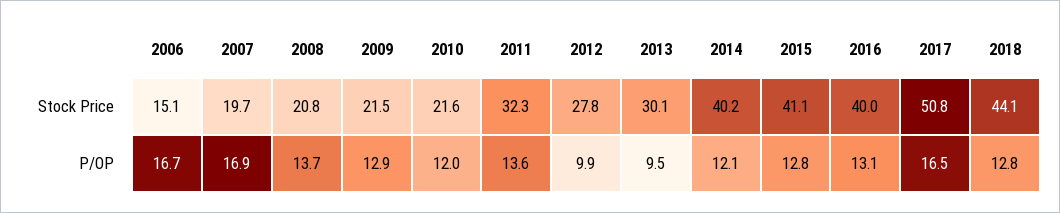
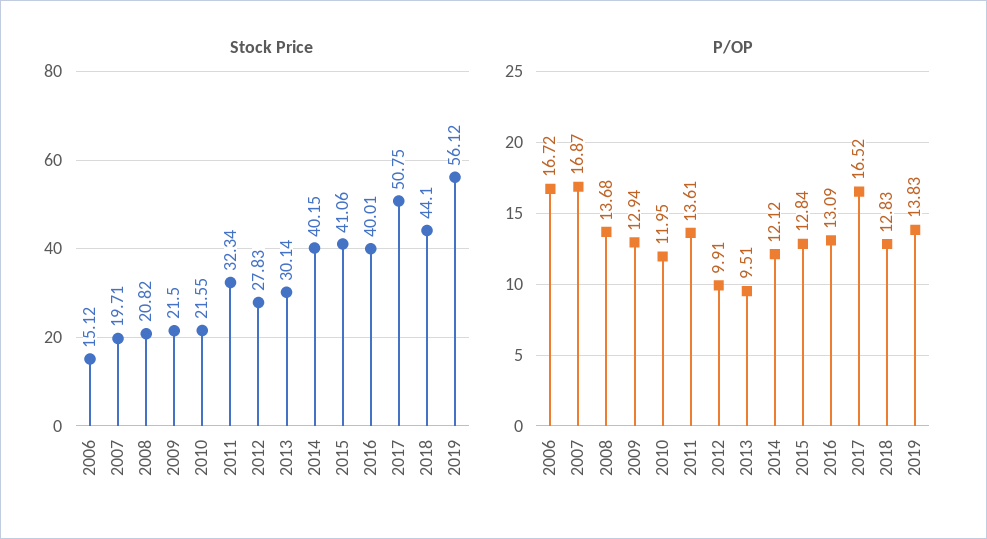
Stock Price, 2019: none -> 56.12
P/OP, 2019: none -> 13.83

